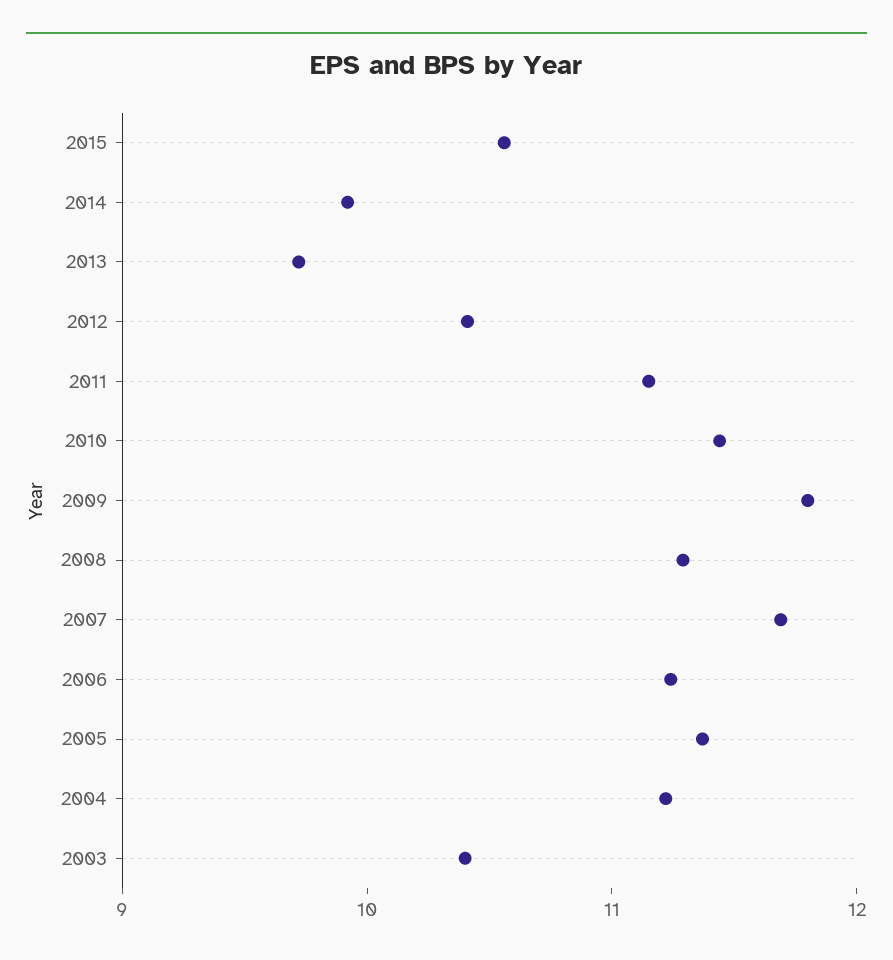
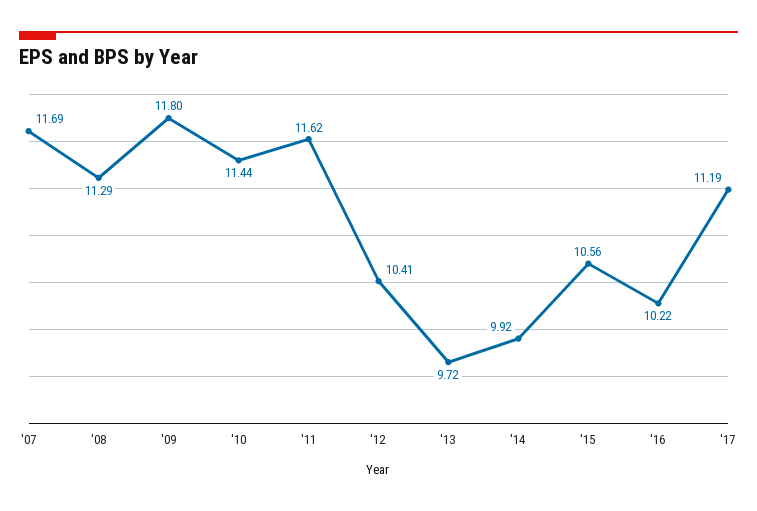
2011: 11.2 -> 11.62
2006: 11.2 -> none
2005: 11.4 -> none
2004: 11.2 -> none
2003: 10.4 -> none
'16: none -> 10.22
'17: none -> 11.19

